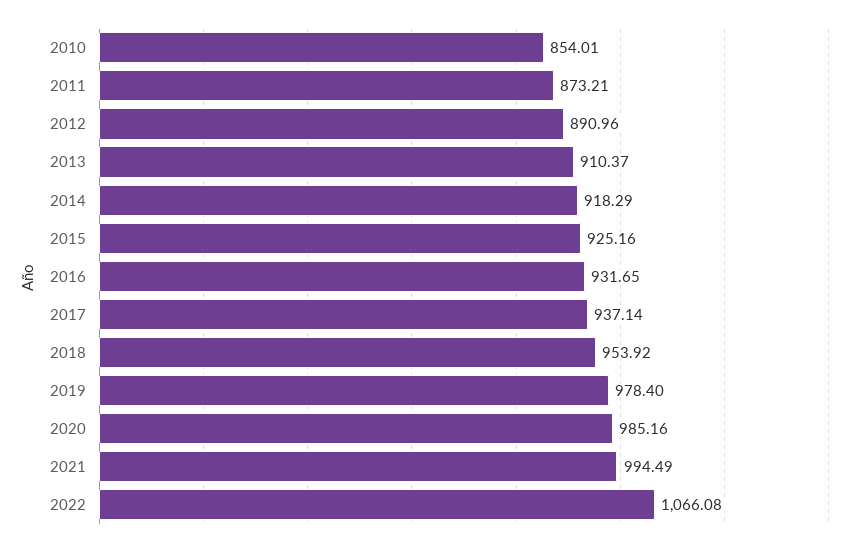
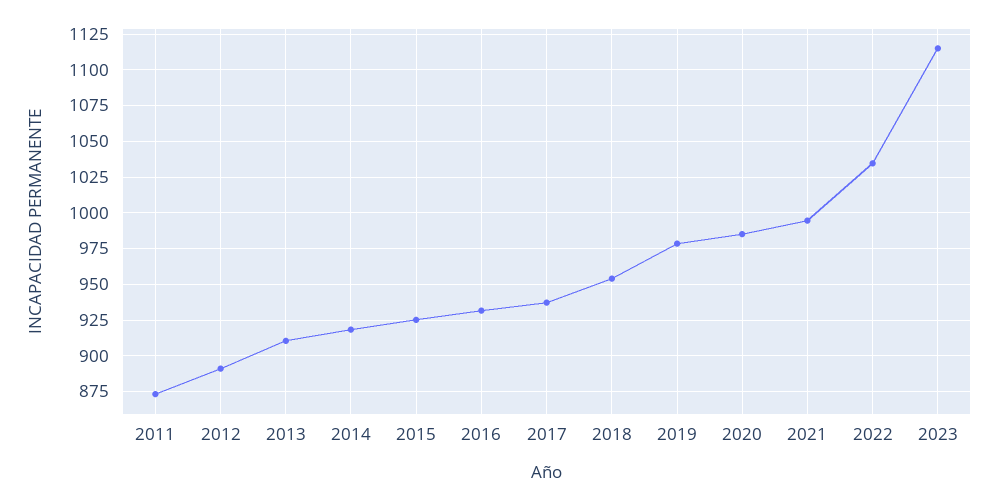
2010: 854.01 -> none
2022: 1066.08 -> 1035
2023: none -> 1115

